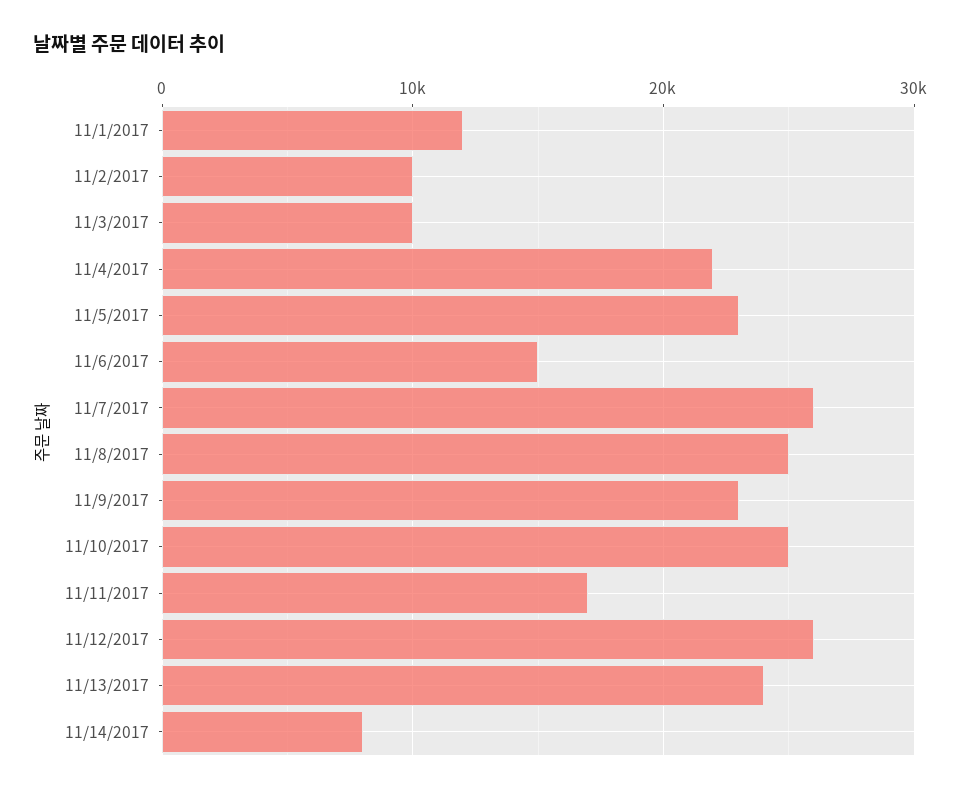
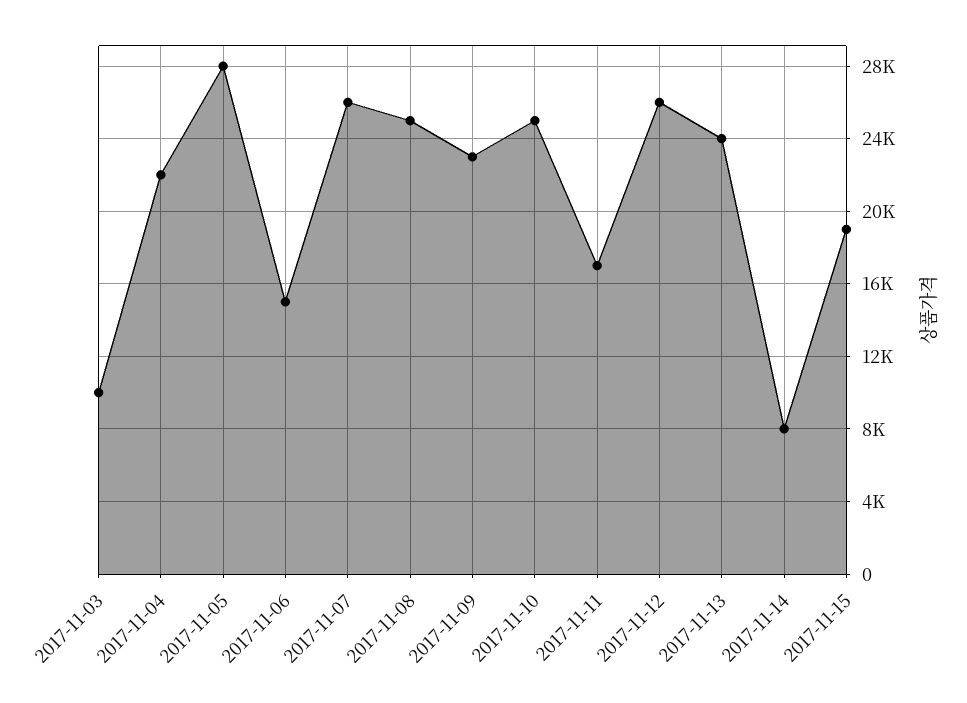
11/1/2017: 12000 -> none
11/2/2017: 10000 -> none
11/5/2017: 23000 -> 28000
2017-11-15: none -> 19000

